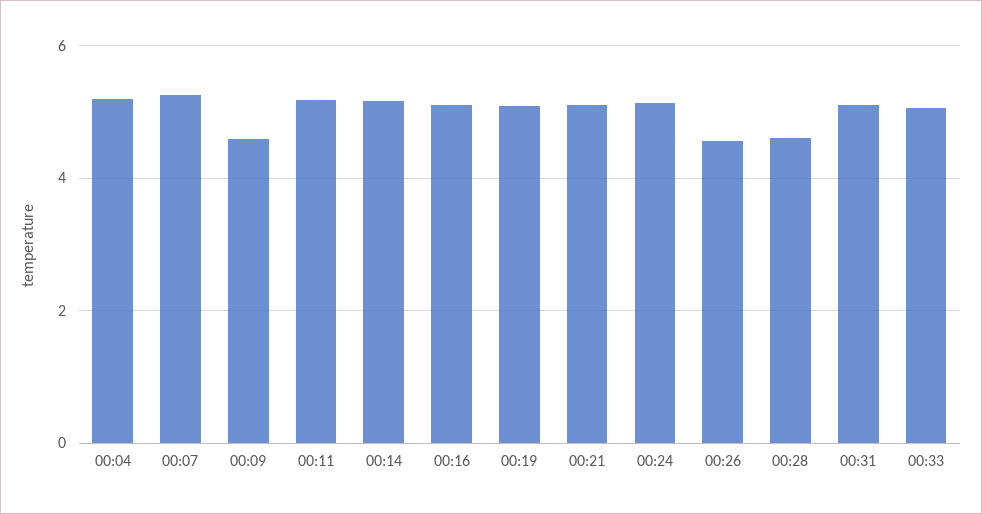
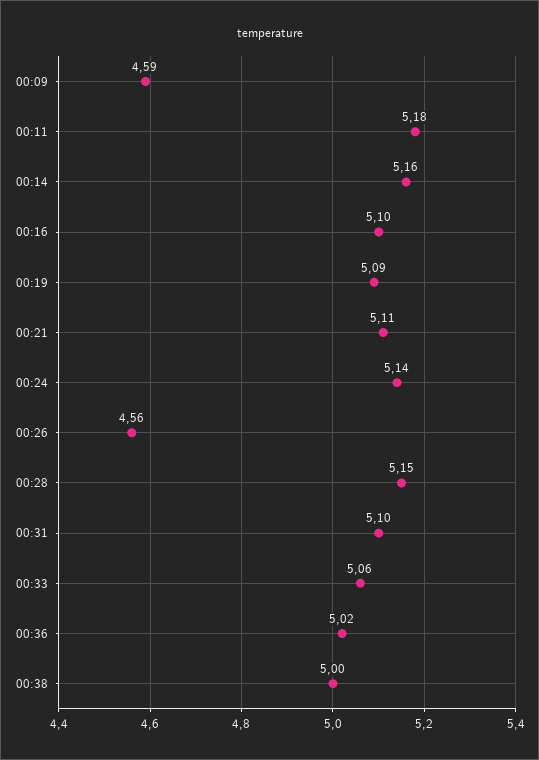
00:04: 5.2 -> none
00:07: 5.2 -> none
00:28: 4.6 -> 5.15
00:36: none -> 5.02
00:38: none -> 5

